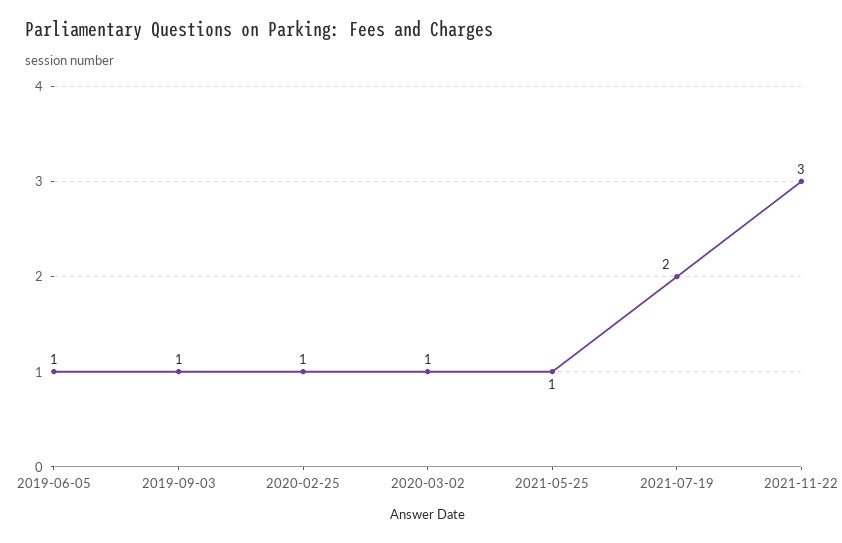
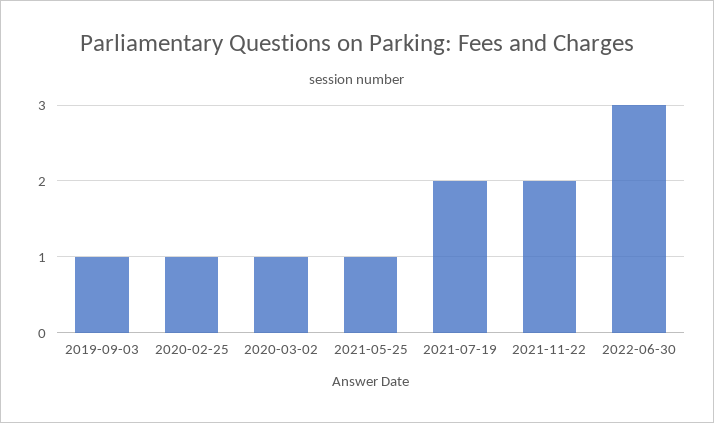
2019-06-05: 1 -> none
2021-11-22: 3 -> 2
2022-06-30: none -> 3

